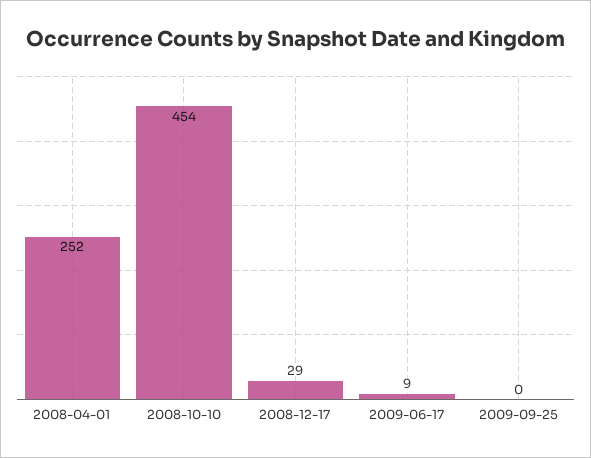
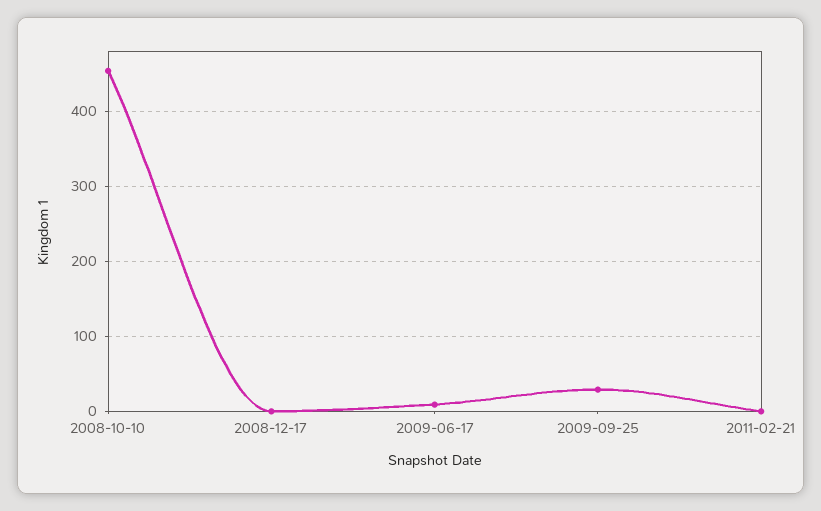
2008-04-01: 252 -> none
2008-12-17: 29 -> 0
2009-09-25: 0 -> 30
2011-02-21: none -> 0

